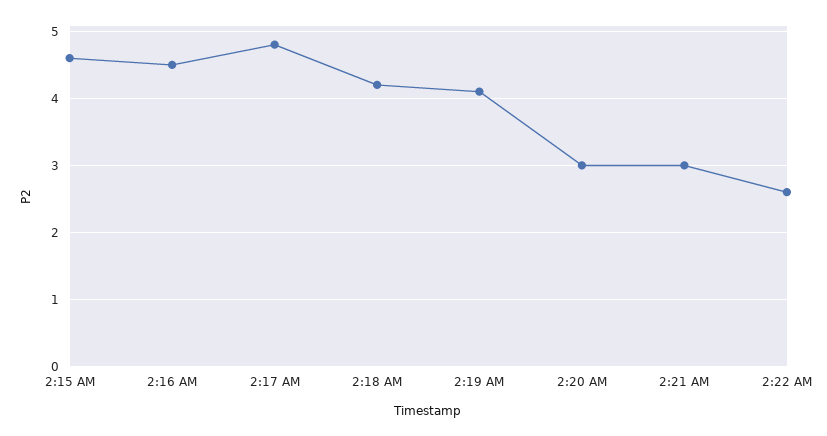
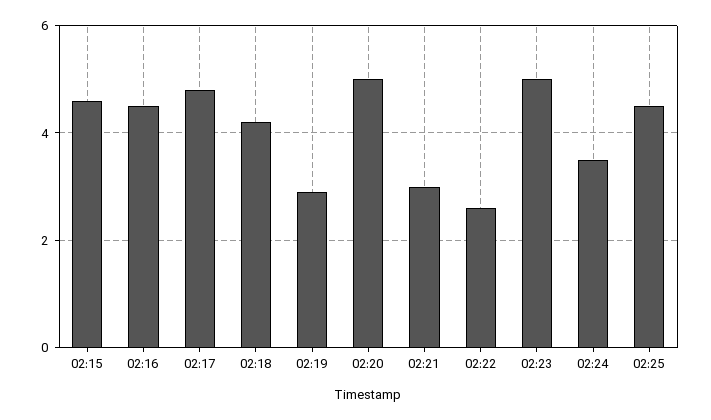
2:19 AM: 4.1 -> 3
2:20 AM: 3 -> 5
02:23: none -> 5
02:24: none -> 3.5
02:25: none -> 4.5

